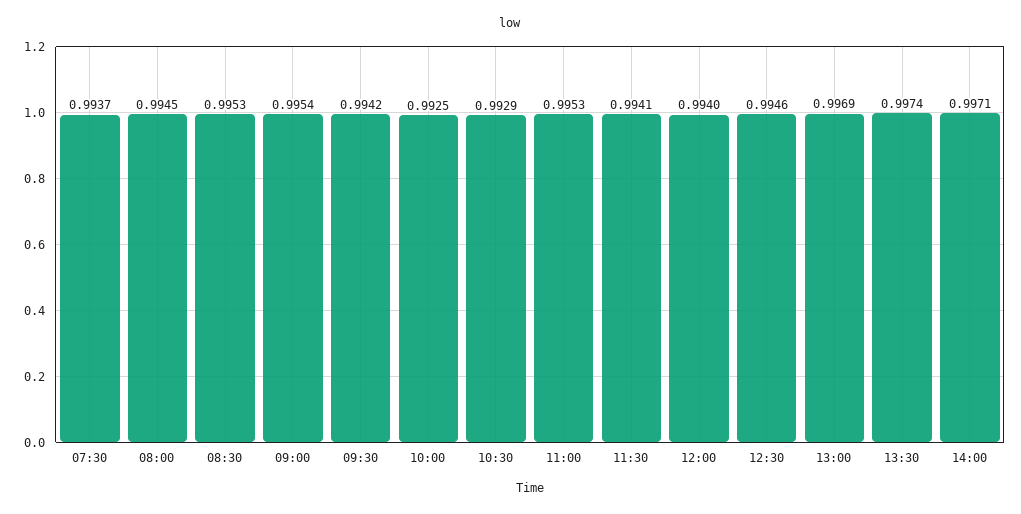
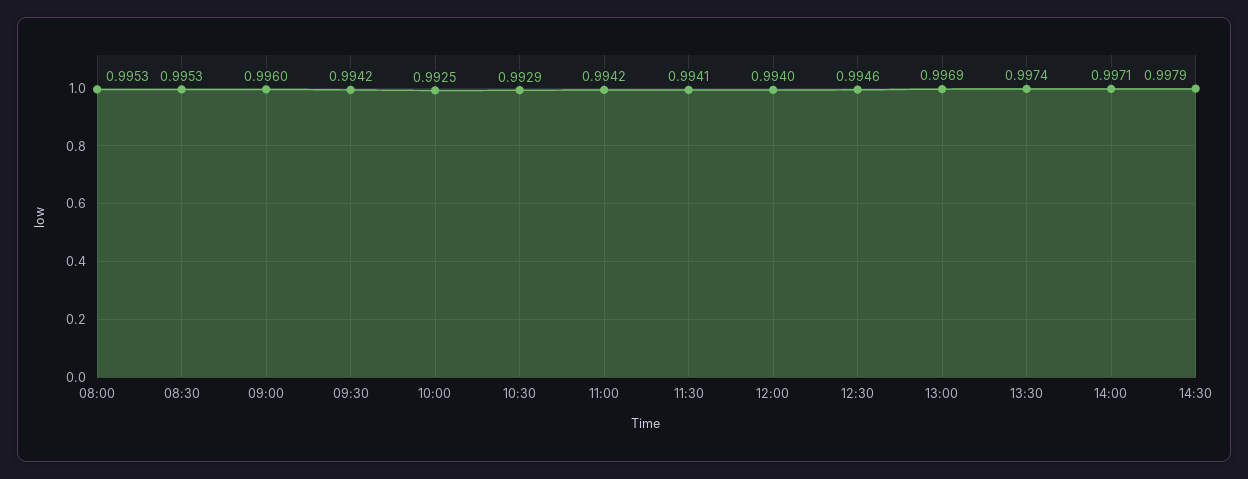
07:30: 0.9937 -> none
08:00: 0.9945 -> 0.9953
09:00: 0.9954 -> 0.996
11:00: 0.9953 -> 0.9942
14:30: none -> 0.9979

